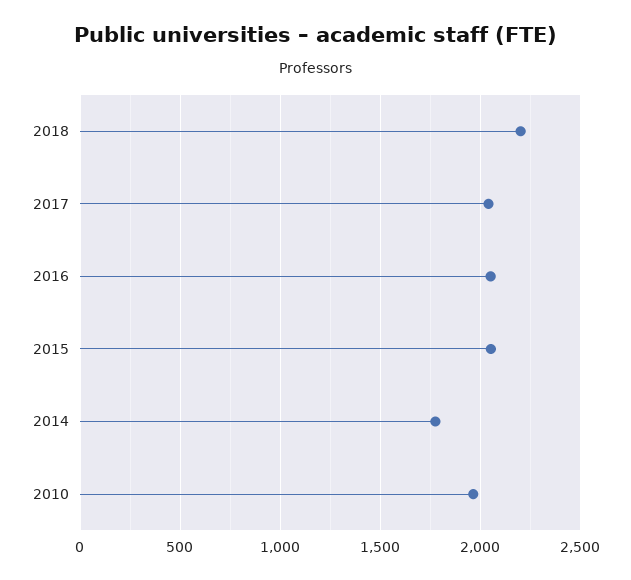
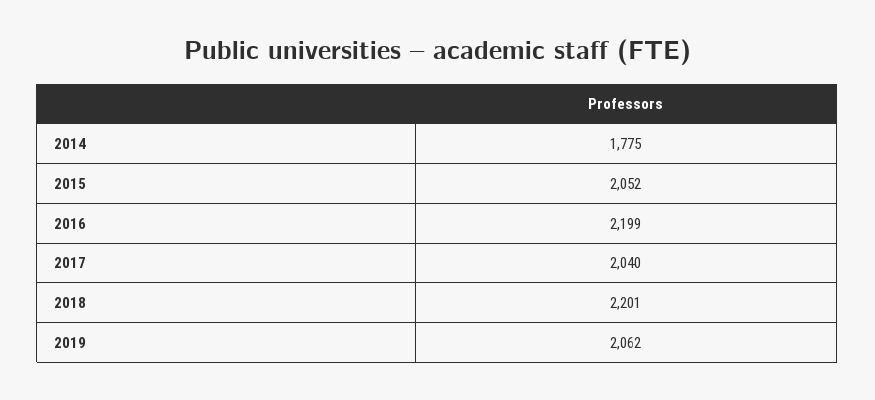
2016: 2050 -> 2199
2010: 1950 -> none
2019: none -> 2062

